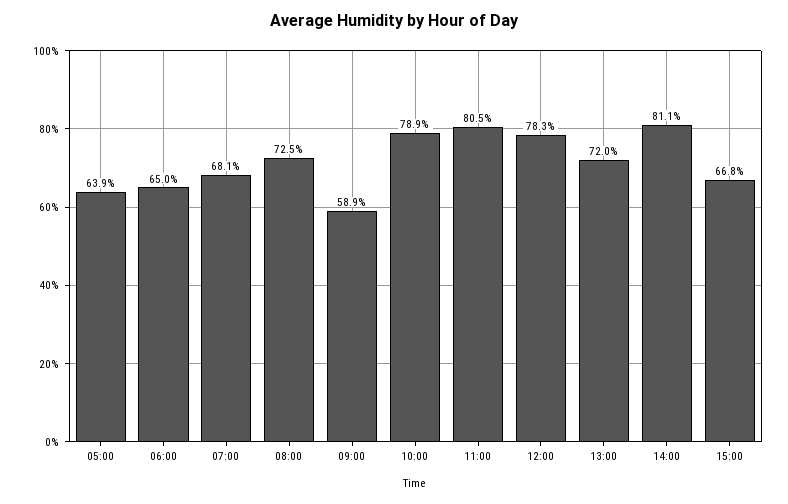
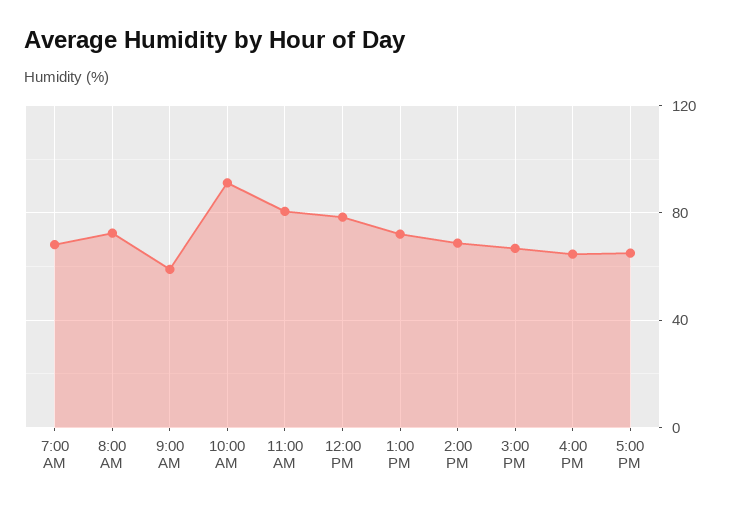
05:00: 63.9 -> none
06:00: 65 -> none
10:00: 78.9 -> 90
14:00: 81.1 -> 70
4:00 PM: none -> 65
5:00 PM: none -> 65

